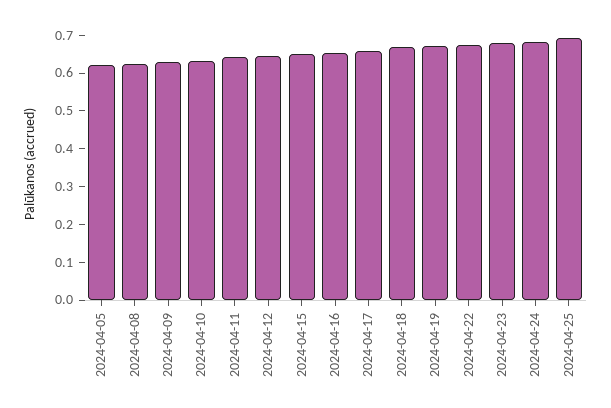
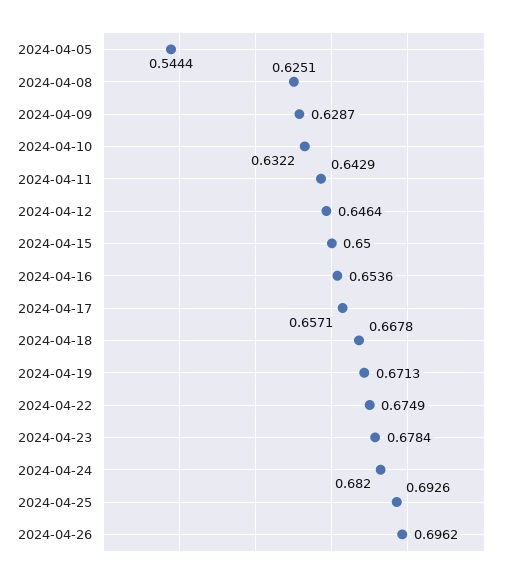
2024-04-05: 0.625 -> 0.5444
2024-04-26: none -> 0.6962

